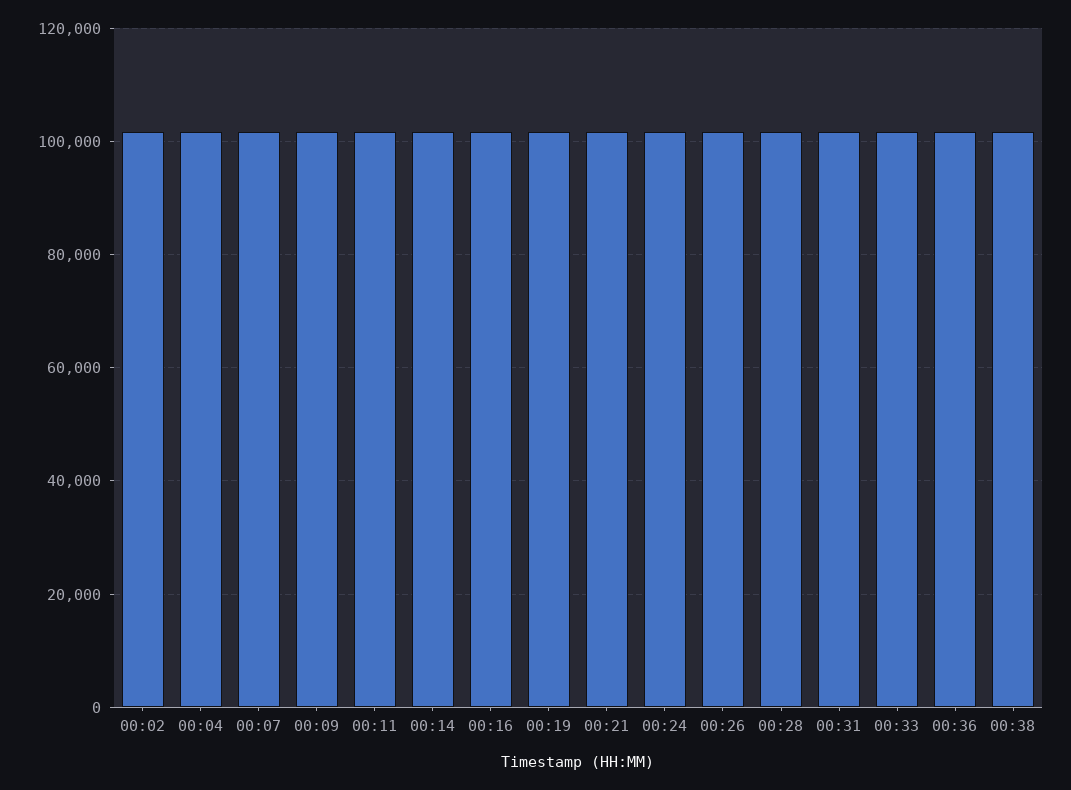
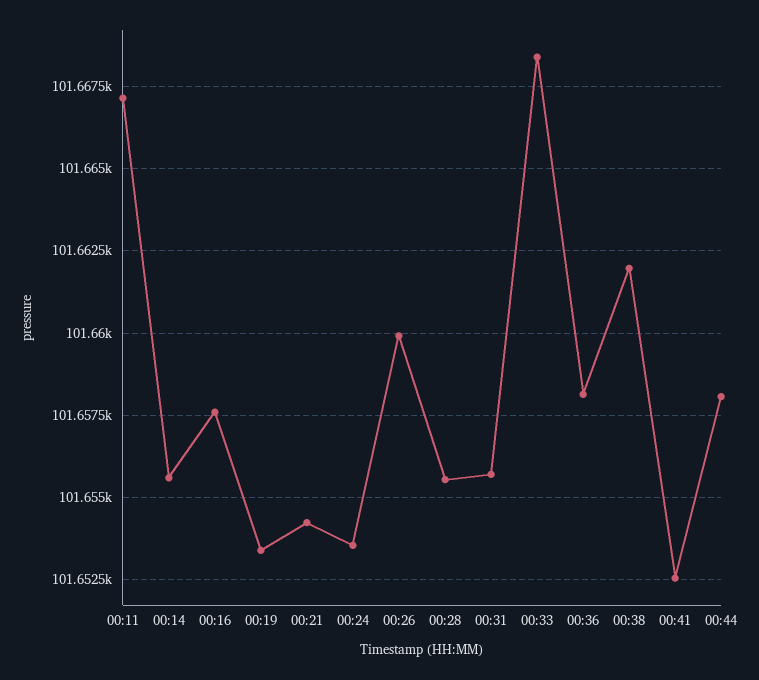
00:02: 102000 -> none
00:04: 102000 -> none
00:07: 102000 -> none
00:09: 102000 -> none
00:41: none -> 101652.5
00:44: none -> 101658

